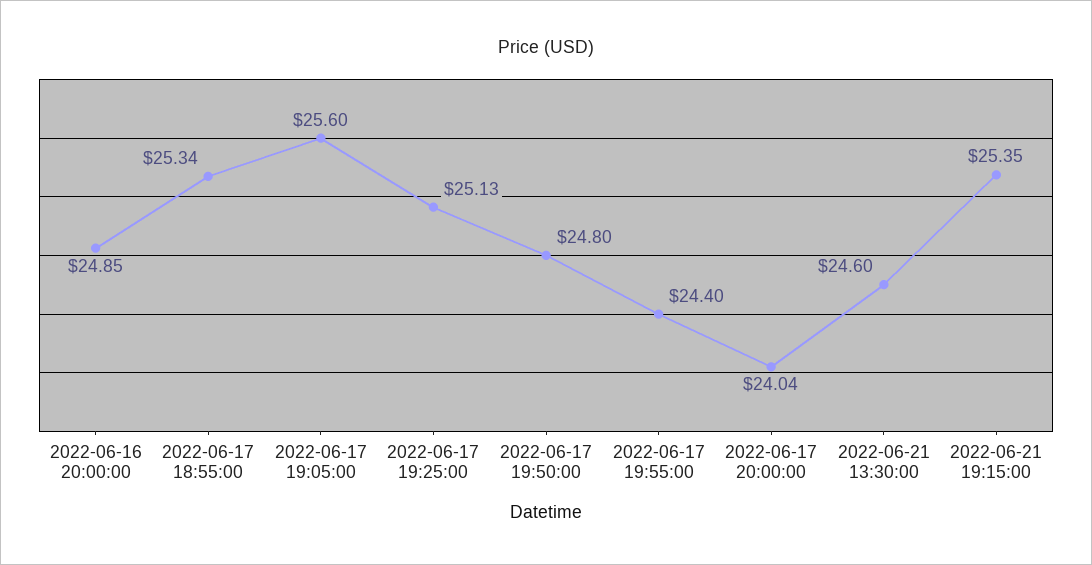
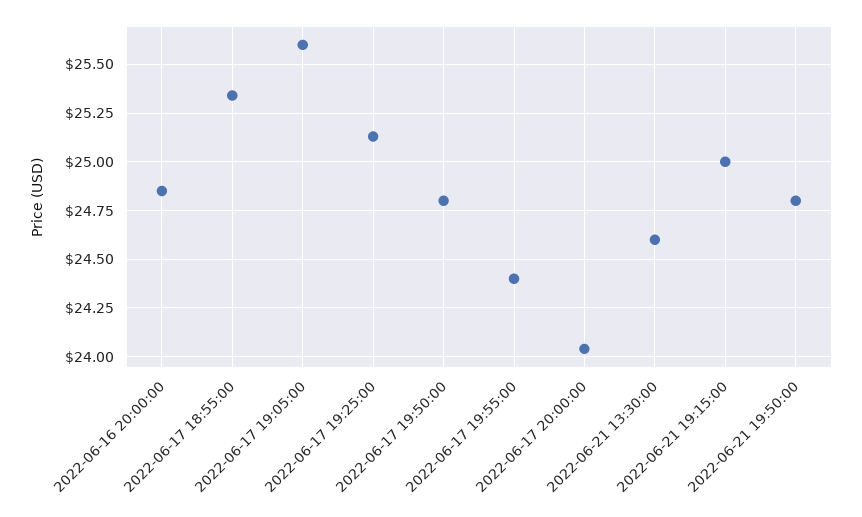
2022-06-21 19:15:00: 25.35 -> 25
2022-06-21 19:50:00: none -> 24.8

